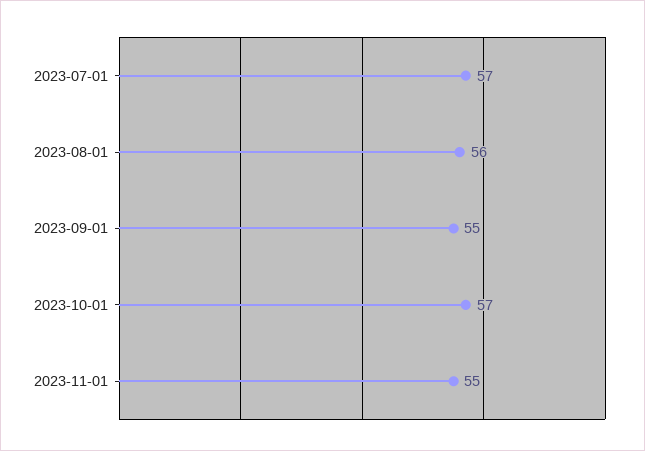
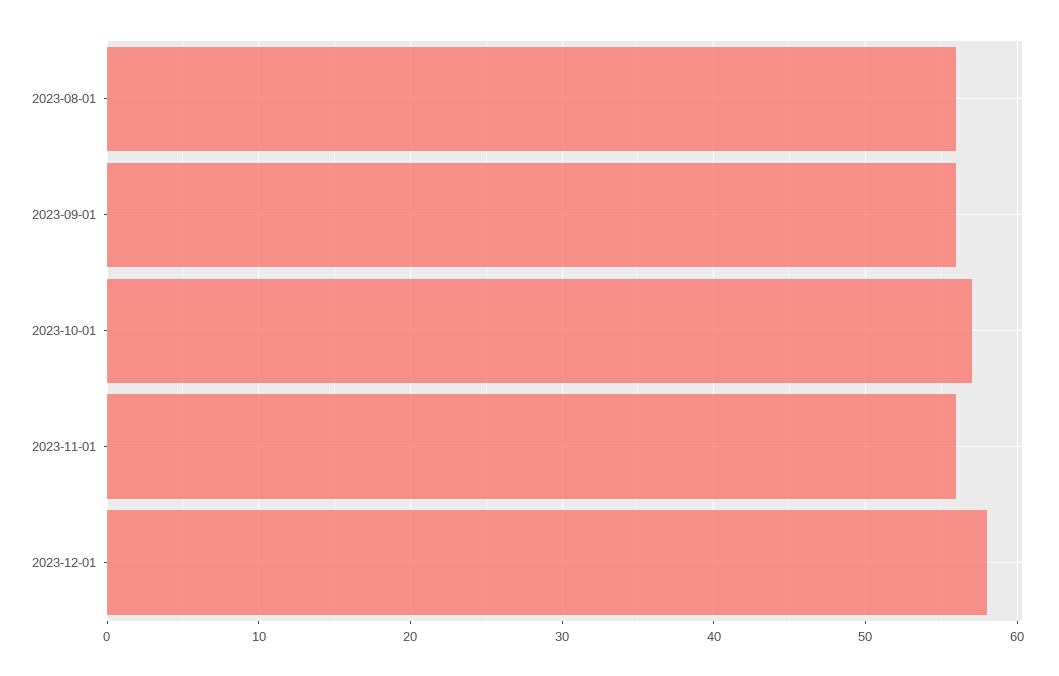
2023-07-01: 57 -> none
2023-09-01: 55 -> 56
2023-11-01: 55 -> 56
2023-12-01: none -> 58

